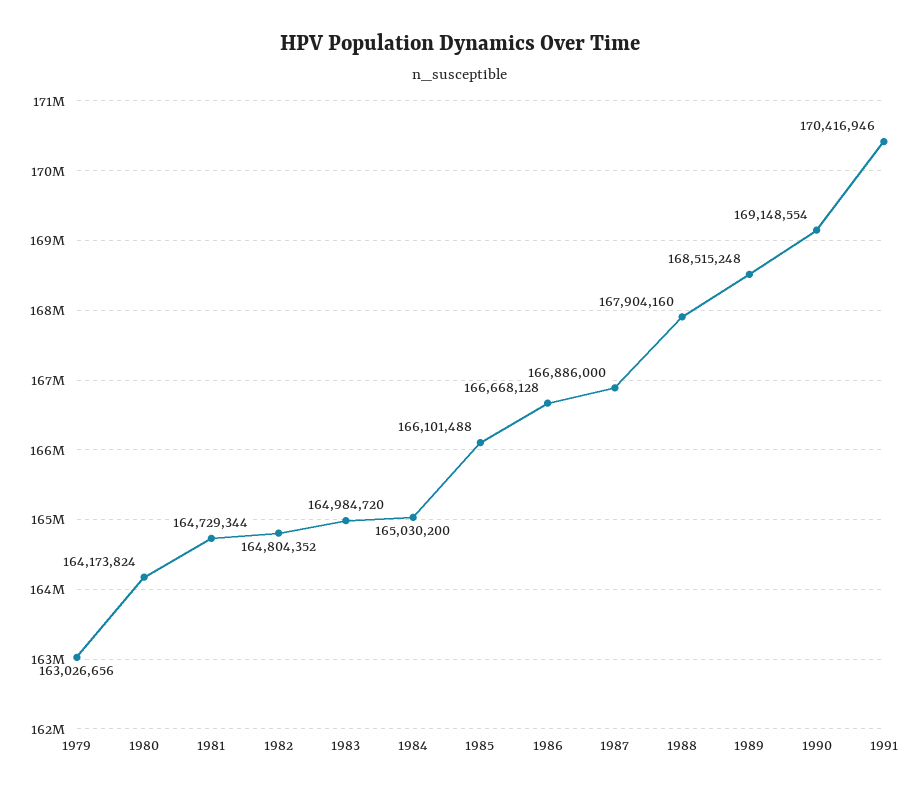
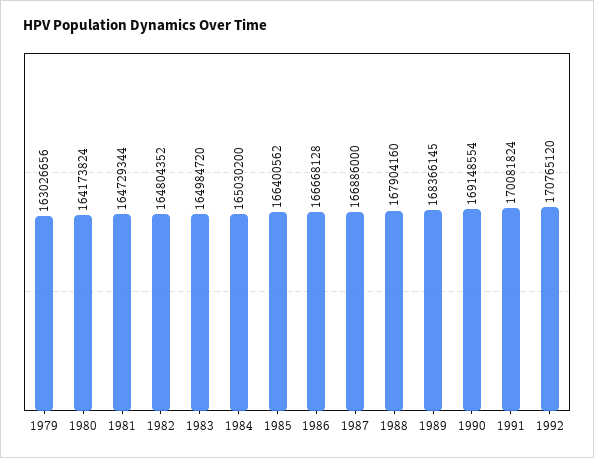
1985: 166101488 -> 166400562
1989: 168515248 -> 168366145
1991: 170416946 -> 170081824
1992: none -> 170765120

